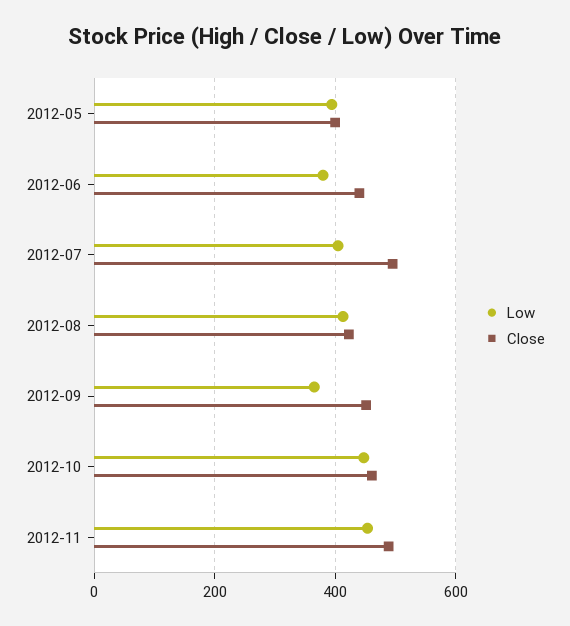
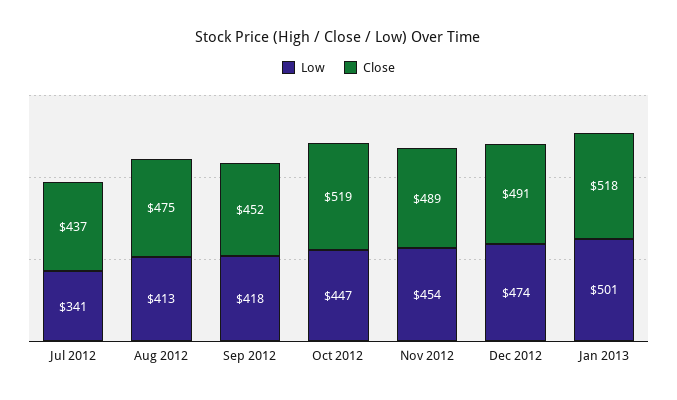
Low, 2012-05: 400 -> none
Close, 2012-05: 400 -> none
Low, 2012-06: 380 -> none
Close, 2012-06: 440 -> none
Low, 2012-07: 400 -> 341
Close, 2012-07: 500 -> 437
Close, 2012-08: 420 -> 475
Low, 2012-09: 360 -> 418
Close, 2012-10: 460 -> 519
Low, Dec 2012: none -> 474
Close, Dec 2012: none -> 491
Low, Jan 2013: none -> 501
Close, Jan 2013: none -> 518

